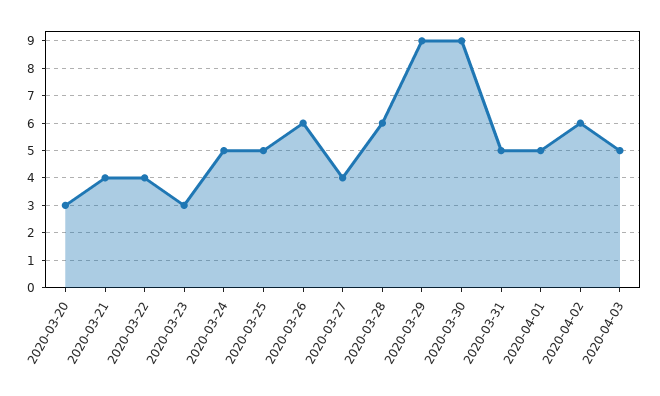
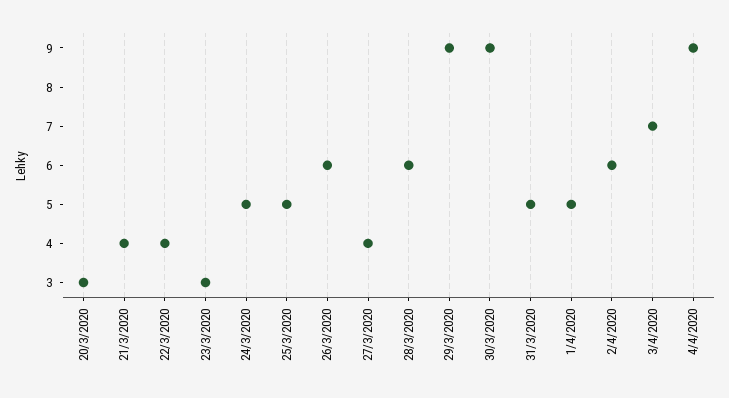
2020-04-03: 5 -> 7
4/4/2020: none -> 9

